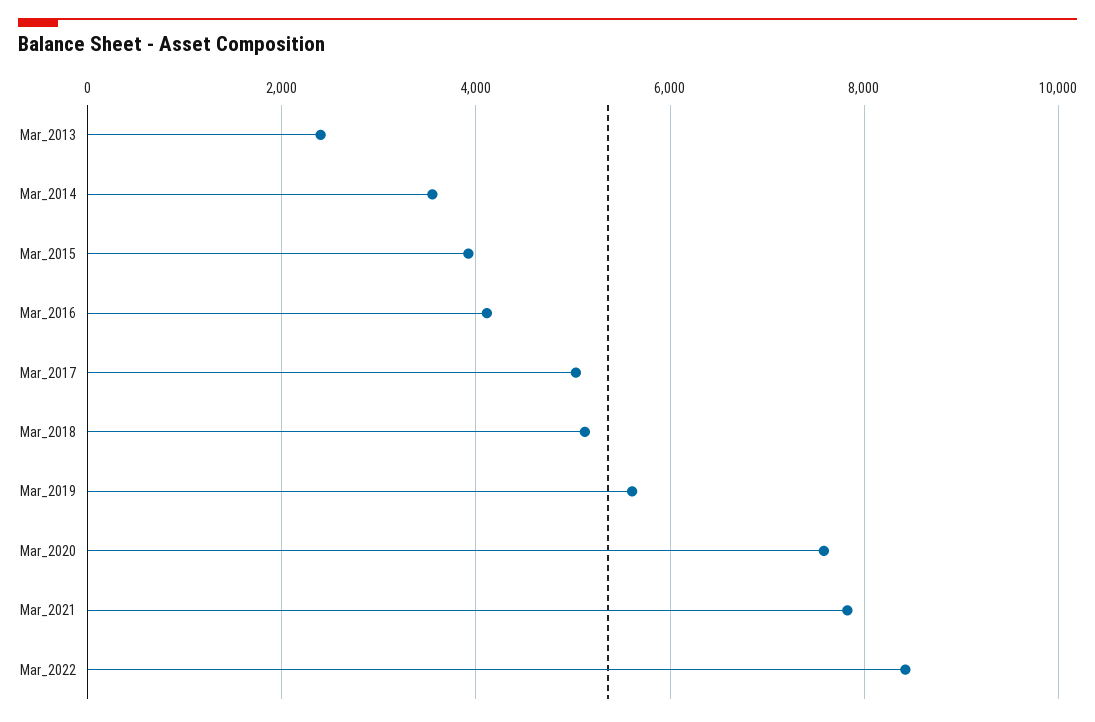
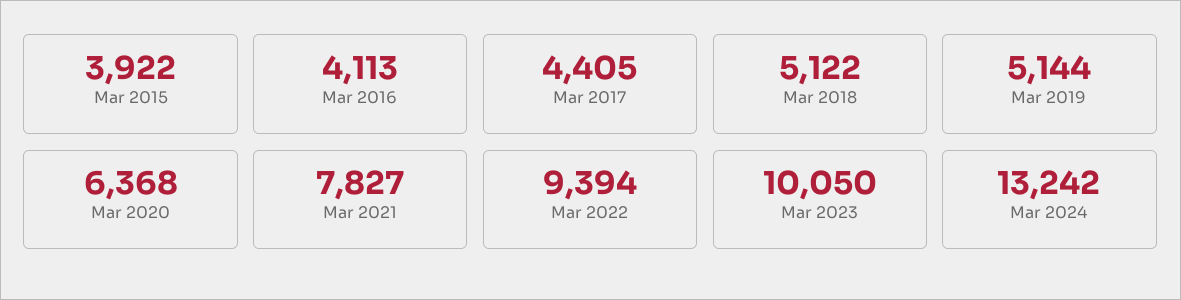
Mar_2013: 2400 -> none
Mar_2014: 3600 -> none
Mar_2017: 5000 -> 4405
Mar_2019: 5600 -> 5144
Mar_2020: 7600 -> 6368
Mar_2022: 8400 -> 9394
Mar 2023: none -> 10050
Mar 2024: none -> 13242

